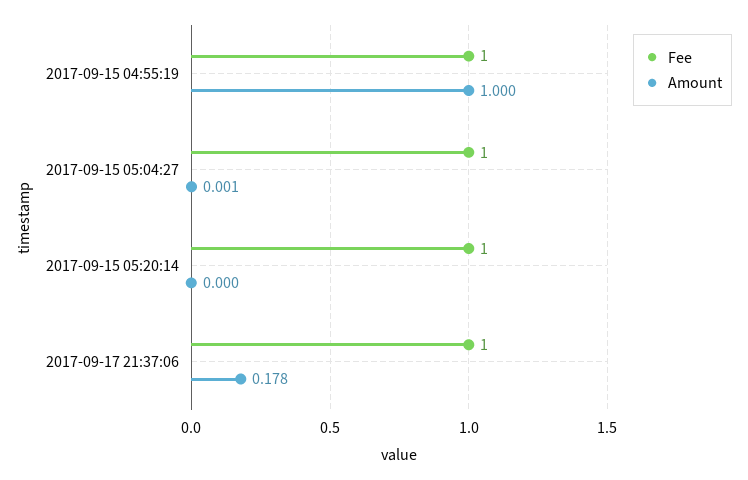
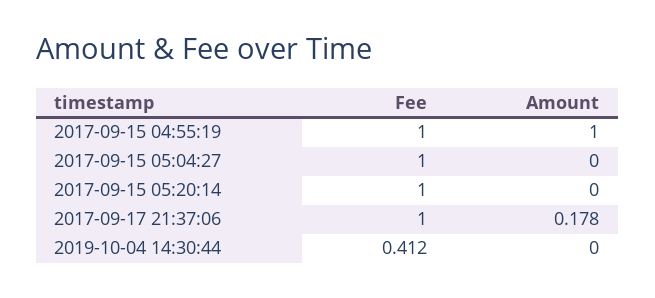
Amount, 2017-09-15 05:04:27: 0.001 -> 0
Fee, 2019-10-04 14:30:44: none -> 0.412
Amount, 2019-10-04 14:30:44: none -> 0

